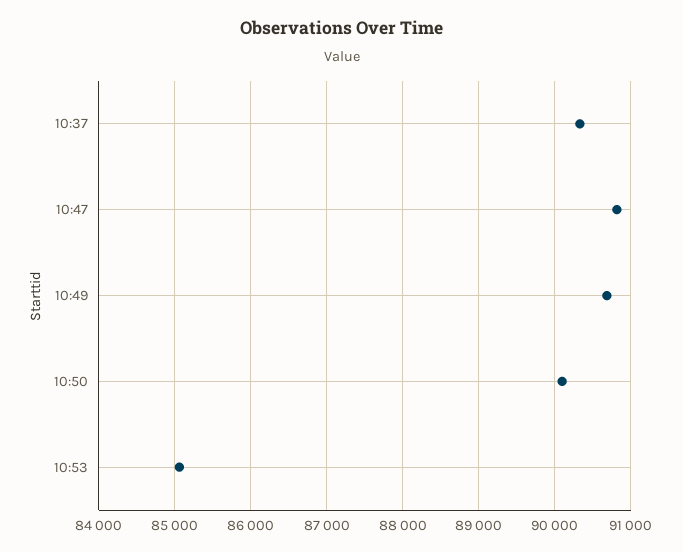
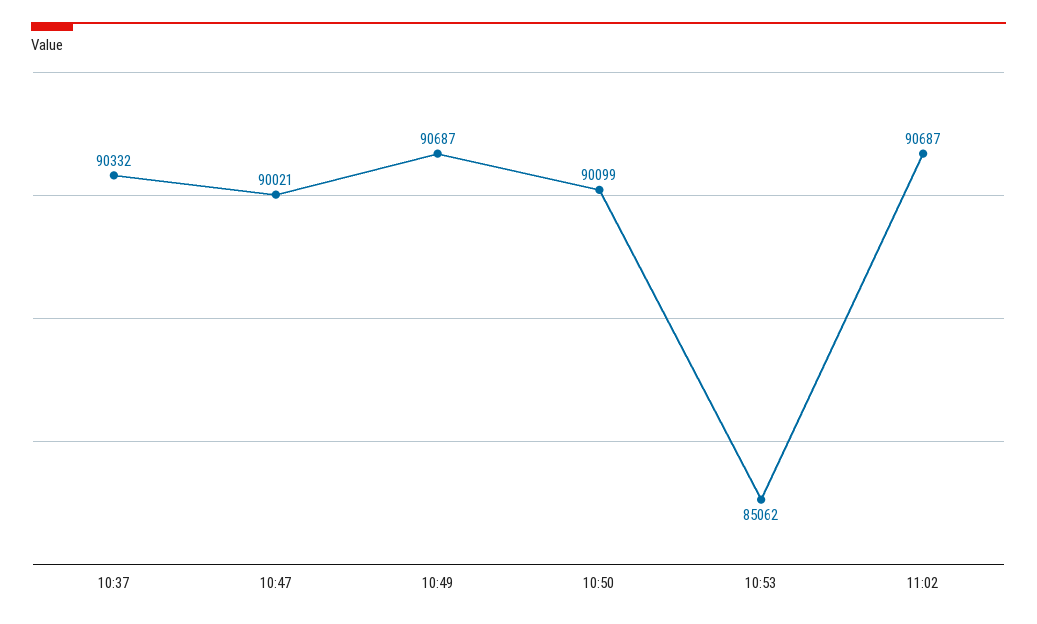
10:47: 90800 -> 90021
11:02: none -> 90687

